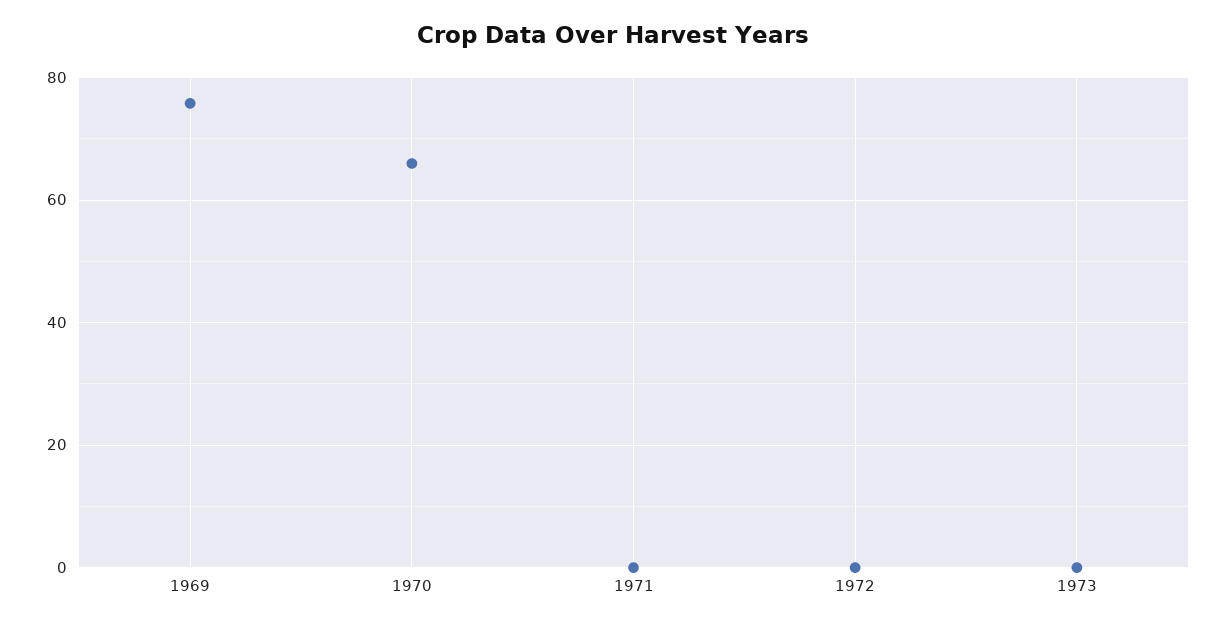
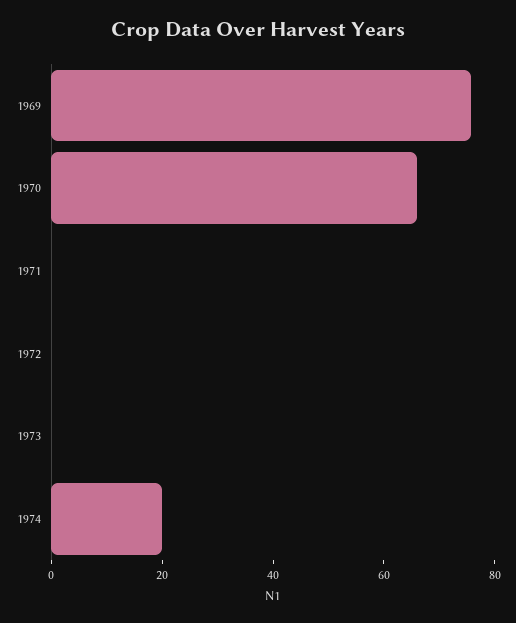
1974: none -> 20

